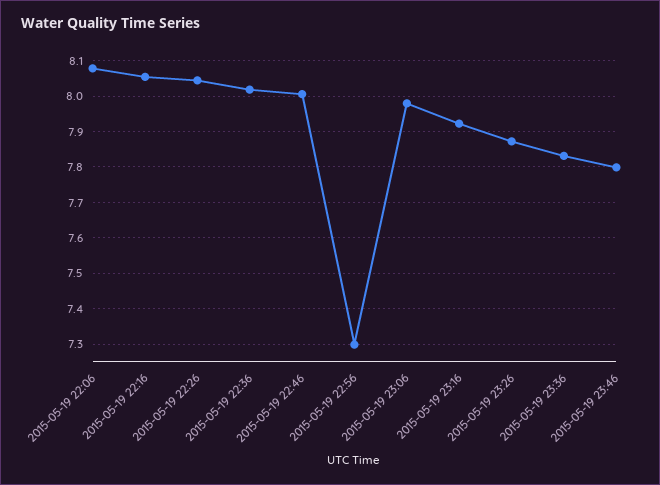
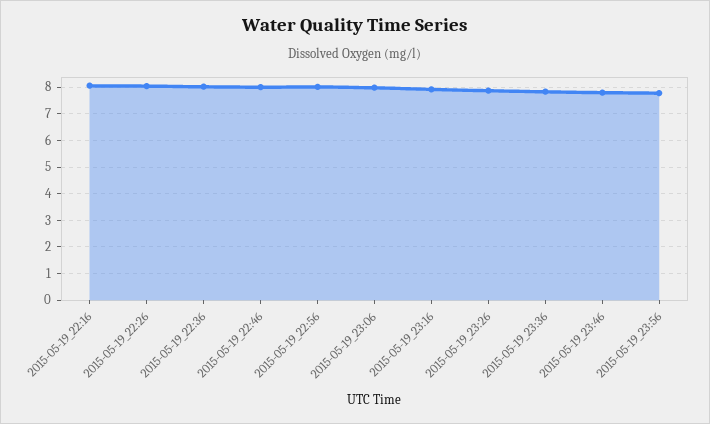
2015-05-19 22:06: 8.08 -> none
2015-05-19 22:56: 7.3 -> 8
2015-05-19_23:56: none -> 7.75

